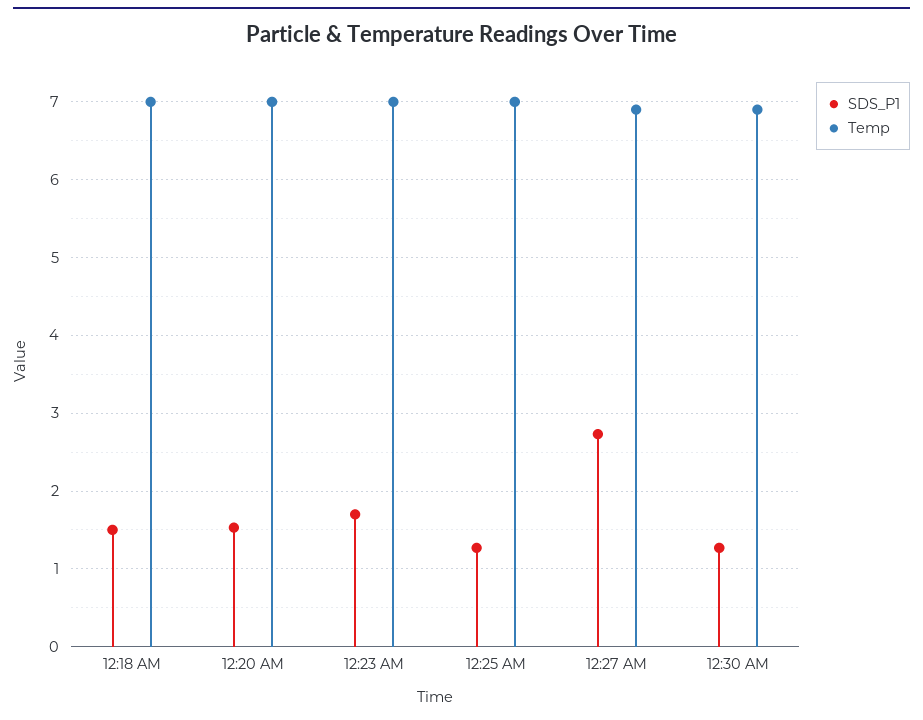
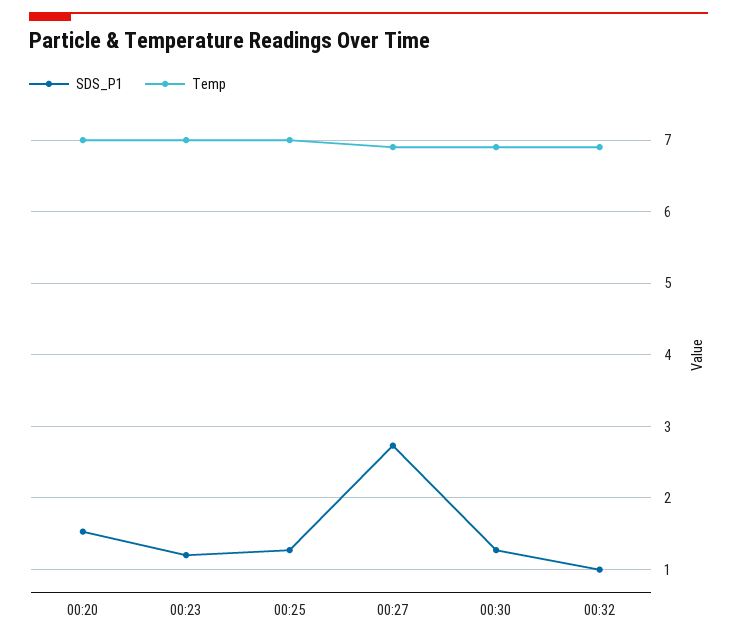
SDS_P1, 12:18 AM: 1.5 -> none
Temp, 12:18 AM: 7 -> none
SDS_P1, 12:23 AM: 1.7 -> 1.2
SDS_P1, 00:32: none -> 1
Temp, 00:32: none -> 6.9

